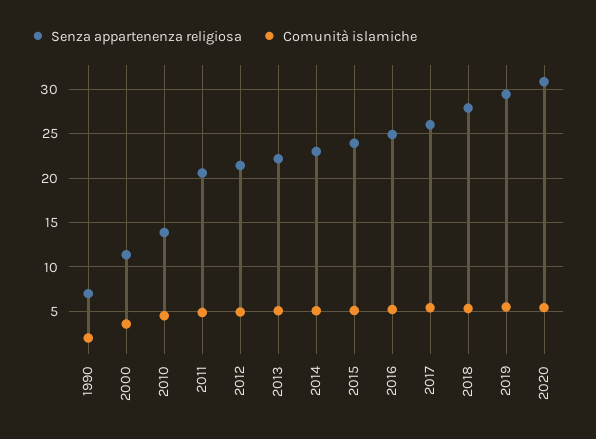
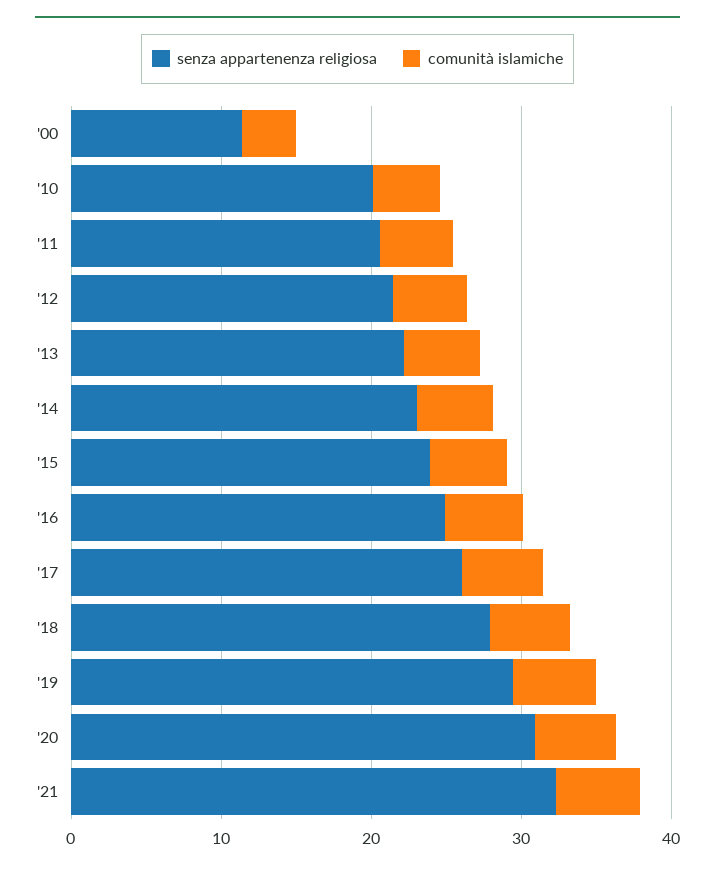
Senza appartenenza religiosa, 1990: 7 -> none
Comunità islamiche, 1990: 2 -> none
Senza appartenenza religiosa, 2010: 14 -> 20
Senza appartenenza religiosa, '21: none -> 32
Comunità islamiche, '21: none -> 6

